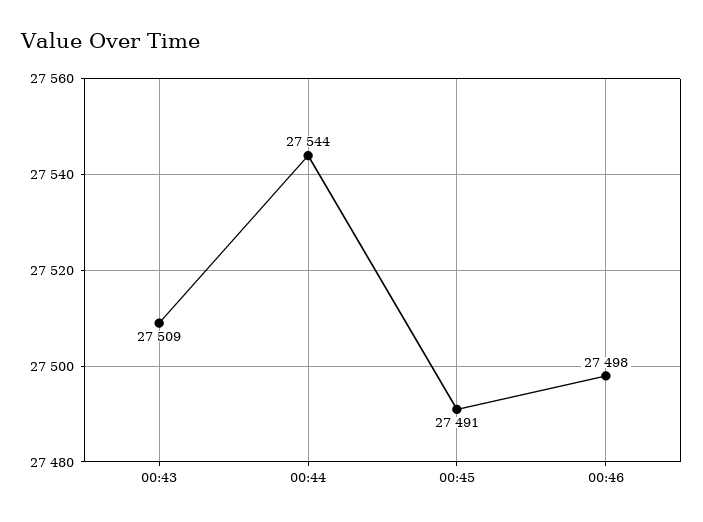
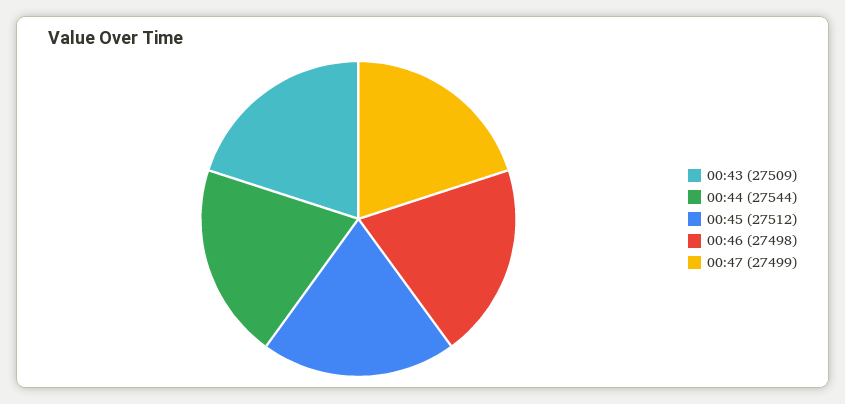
00:45: 27491 -> 27512
00:47: none -> 27499

